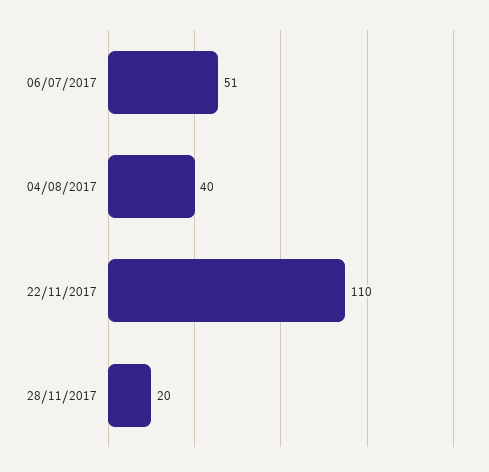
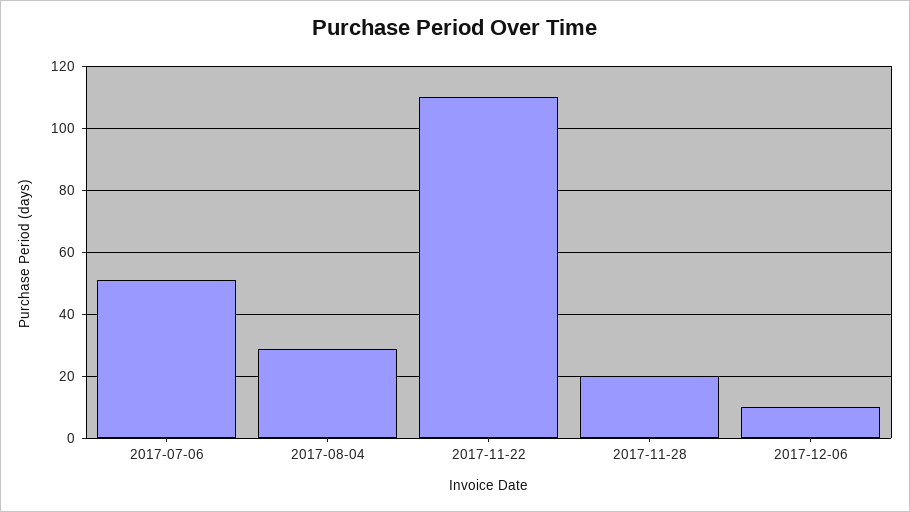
04/08/2017: 40 -> 30
2017-12-06: none -> 10

